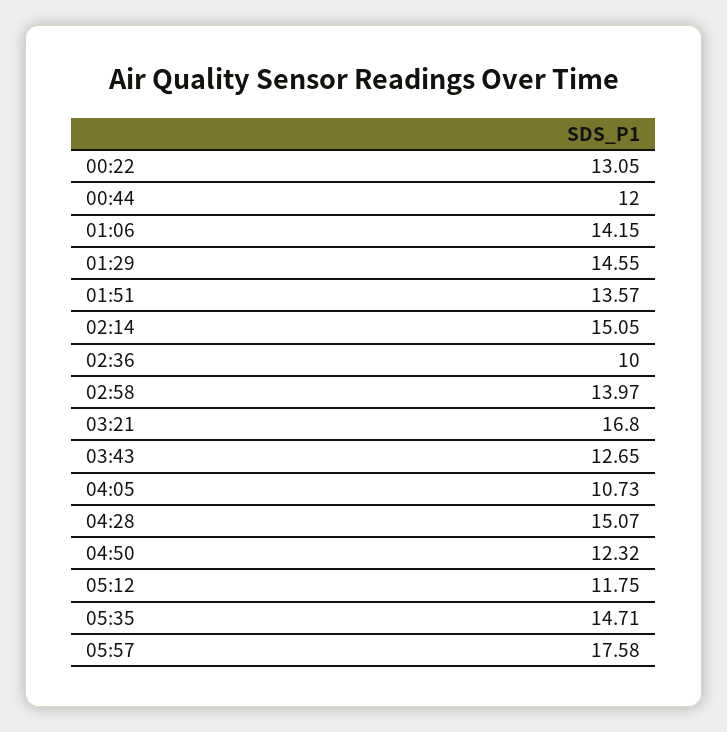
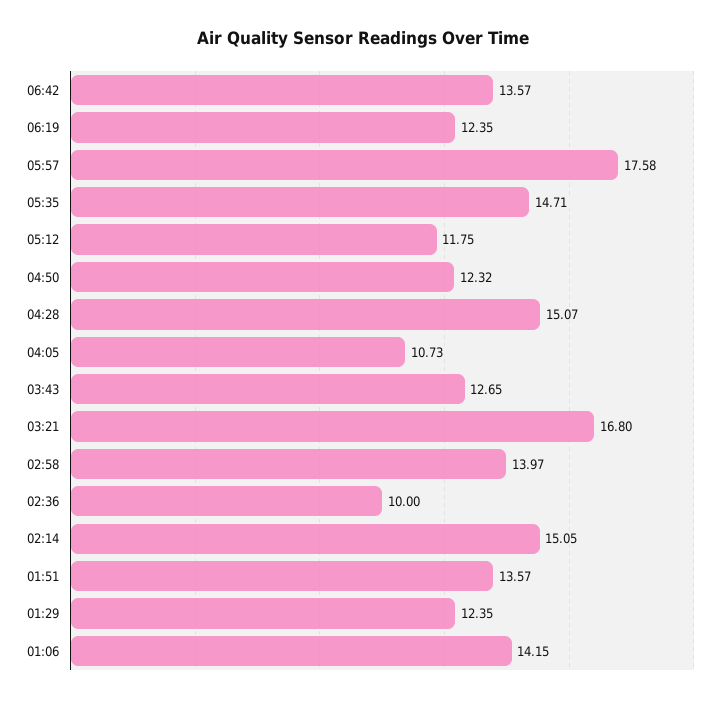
00:22: 13.05 -> none
00:44: 12 -> none
01:29: 14.55 -> 12.35
06:42: none -> 13.57
06:19: none -> 12.35

